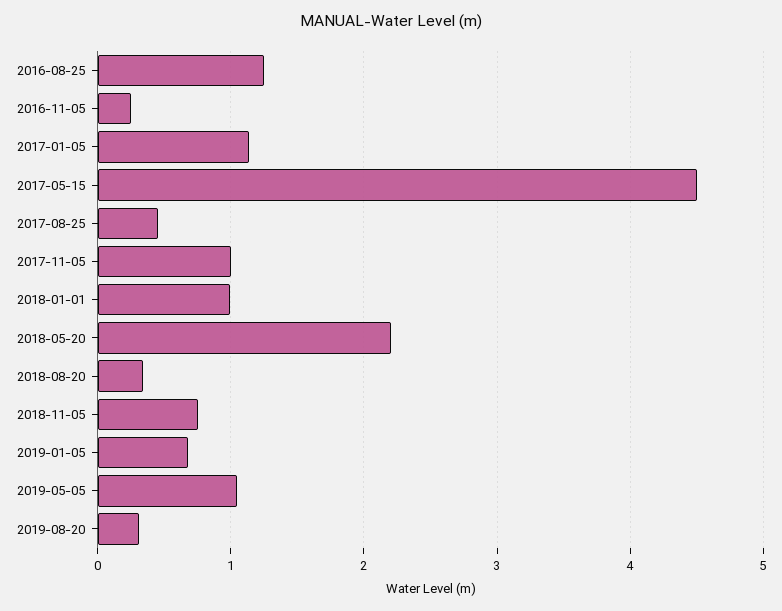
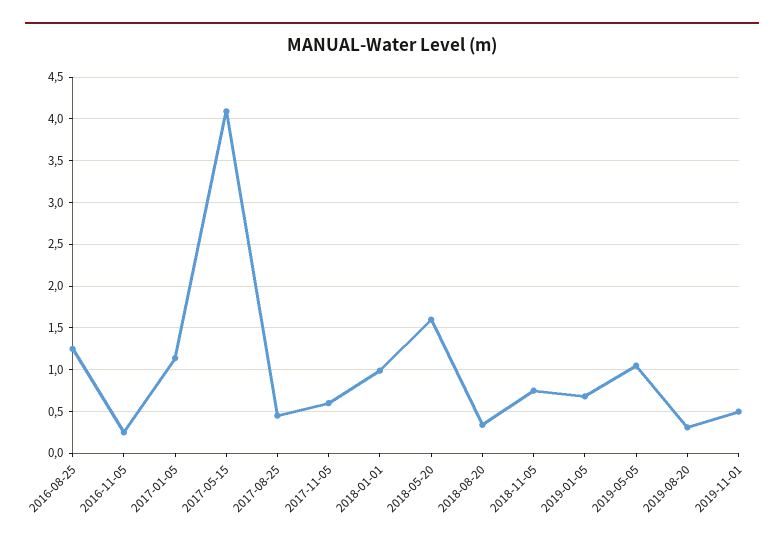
2017-05-15: 4.5 -> 4.1
2017-11-05: 1 -> 0.6
2018-05-20: 2.2 -> 1.6
2019-11-01: none -> 0.5

